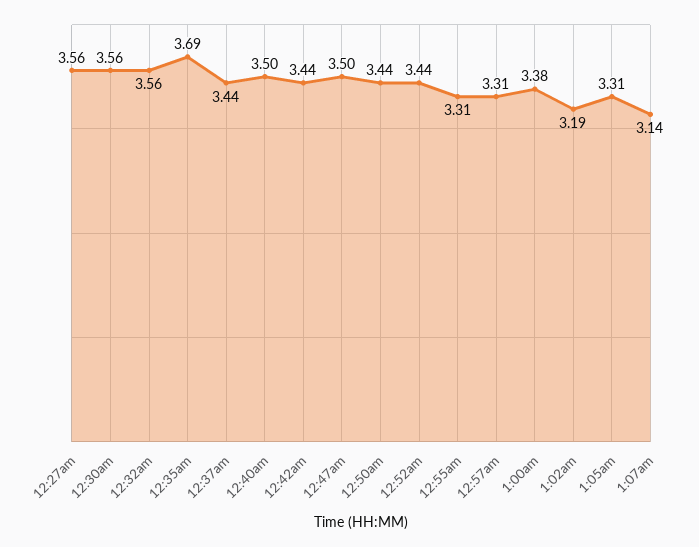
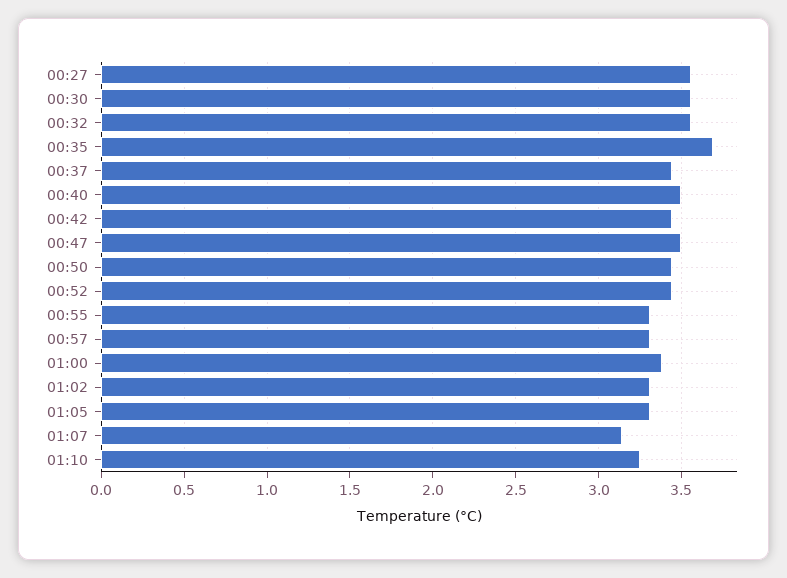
1:02am: 3.19 -> 3.3
01:10: none -> 3.25

